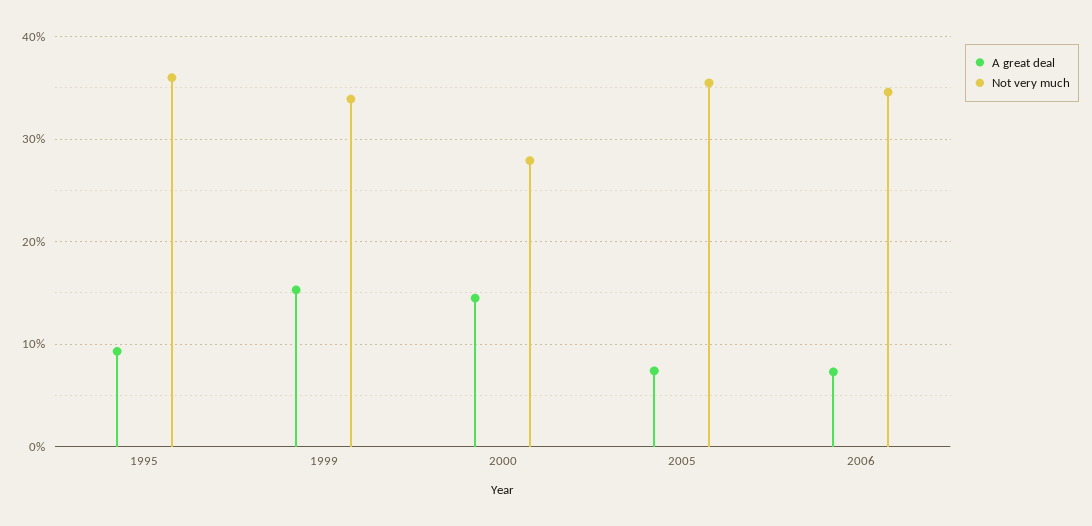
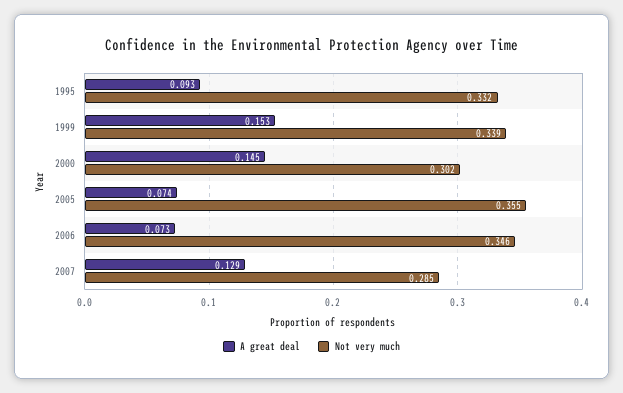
Not very much, 1995: 0.36 -> 0.332
Not very much, 2000: 0.28 -> 0.302
A great deal, 2007: none -> 0.129
Not very much, 2007: none -> 0.285

